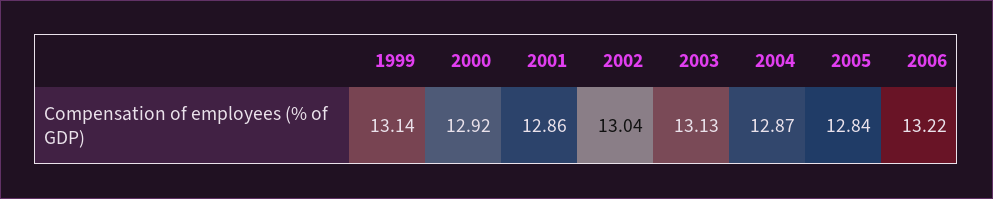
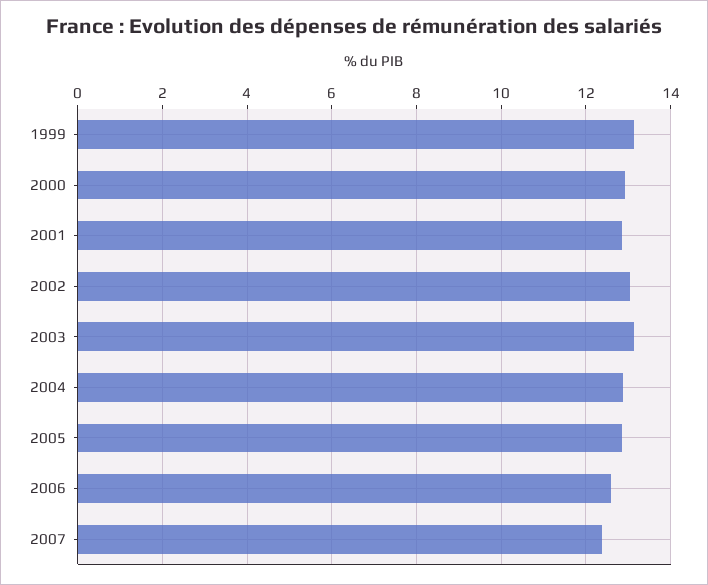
2006: 13.22 -> 12.6
2007: none -> 12.4

